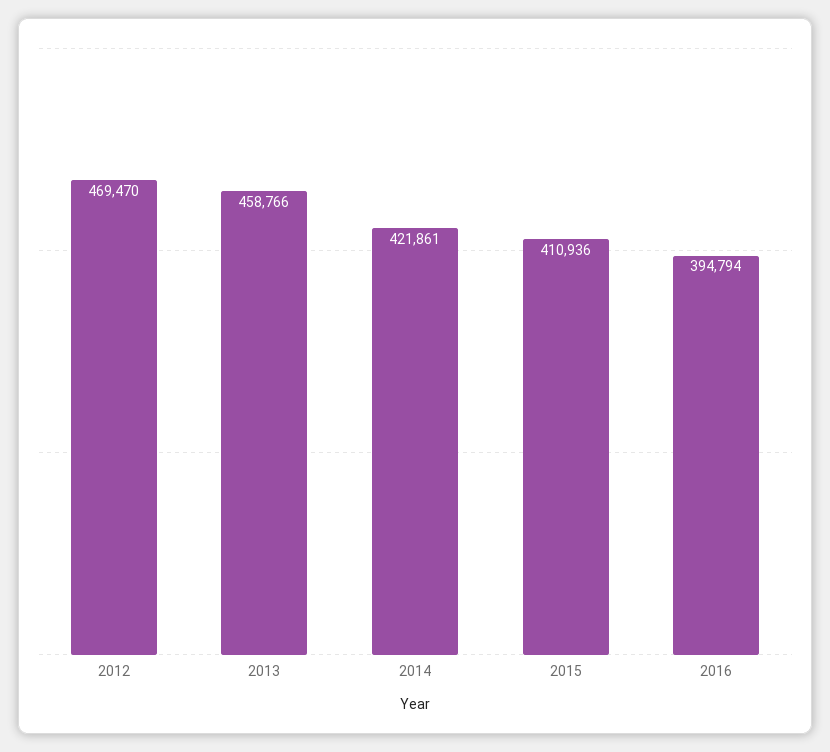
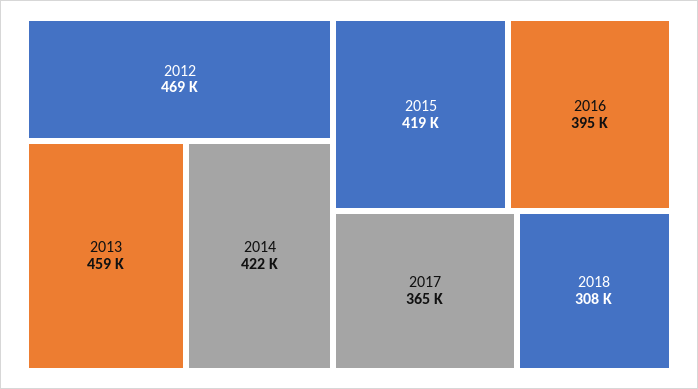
2015: 410936 -> 419000
2017: none -> 365000
2018: none -> 308000

